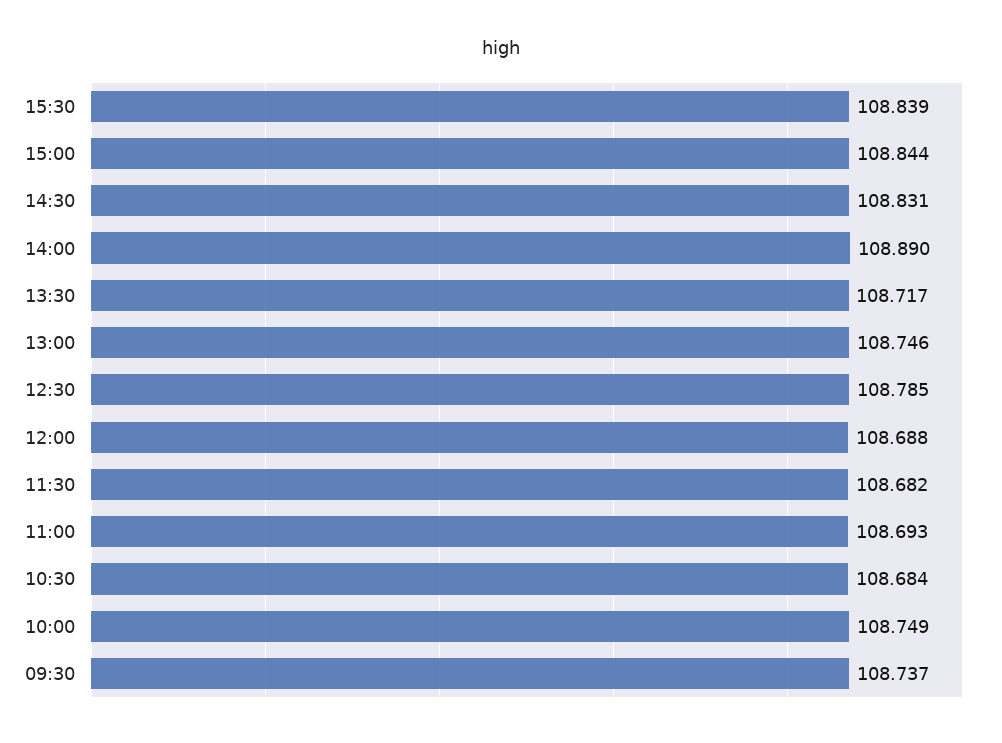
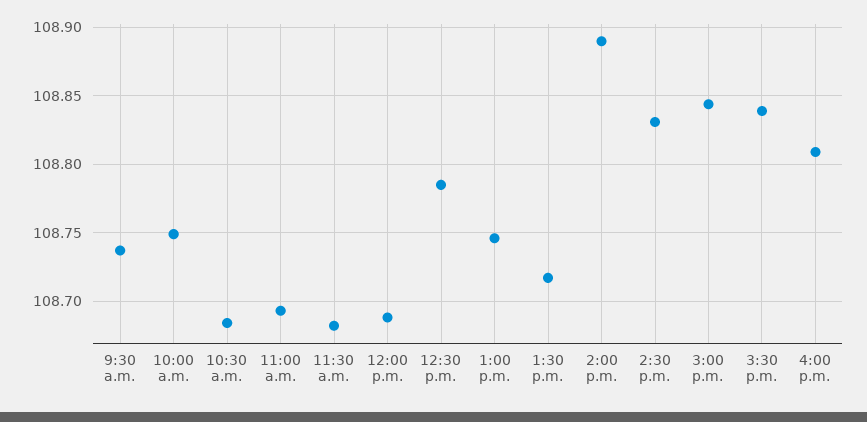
4:00 p.m.: none -> 108.81

